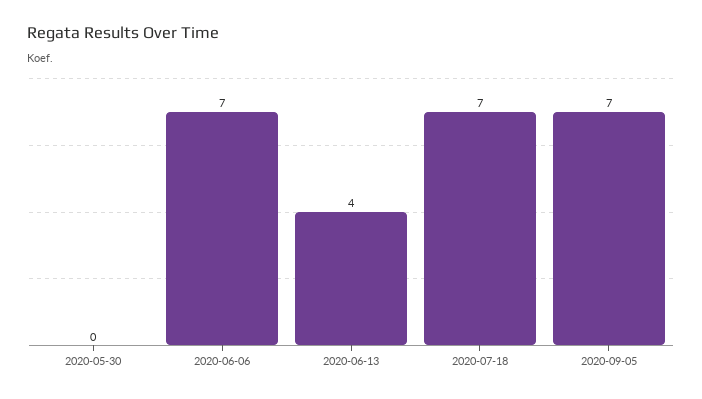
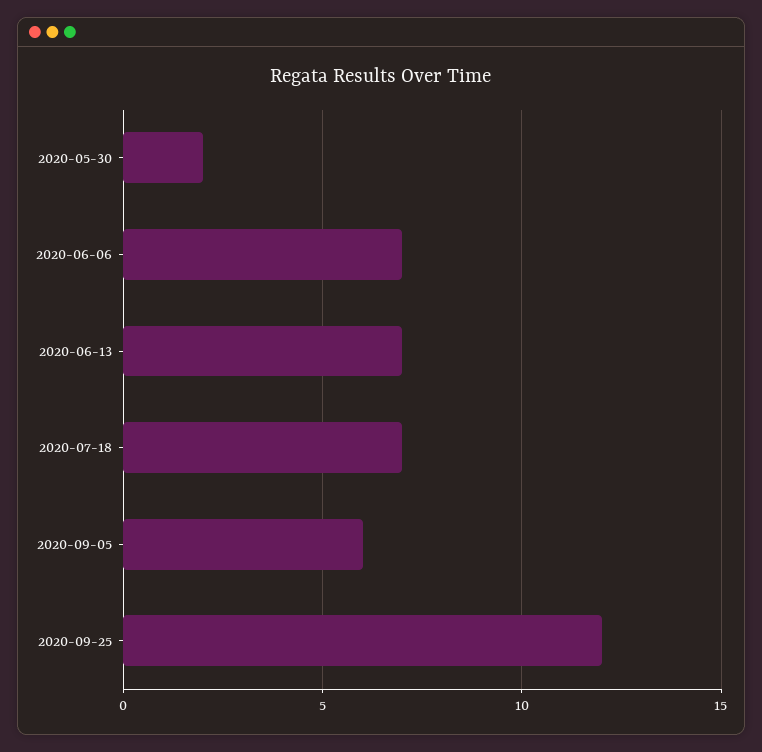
2020-05-30: 0 -> 2
2020-06-13: 4 -> 7
2020-09-05: 7 -> 6
2020-09-25: none -> 12

